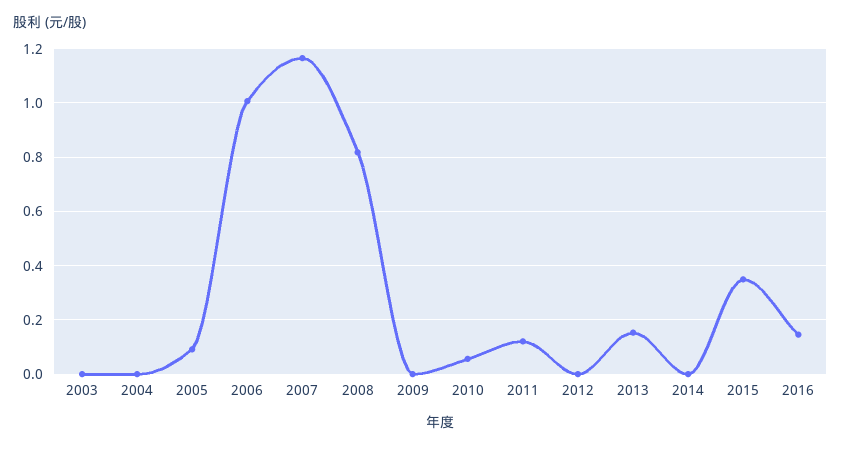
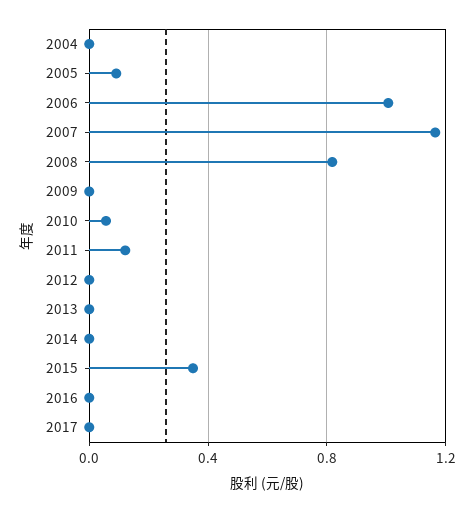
2003: 0 -> none
2013: 0.15 -> 0
2016: 0.15 -> 0
2017: none -> 0

